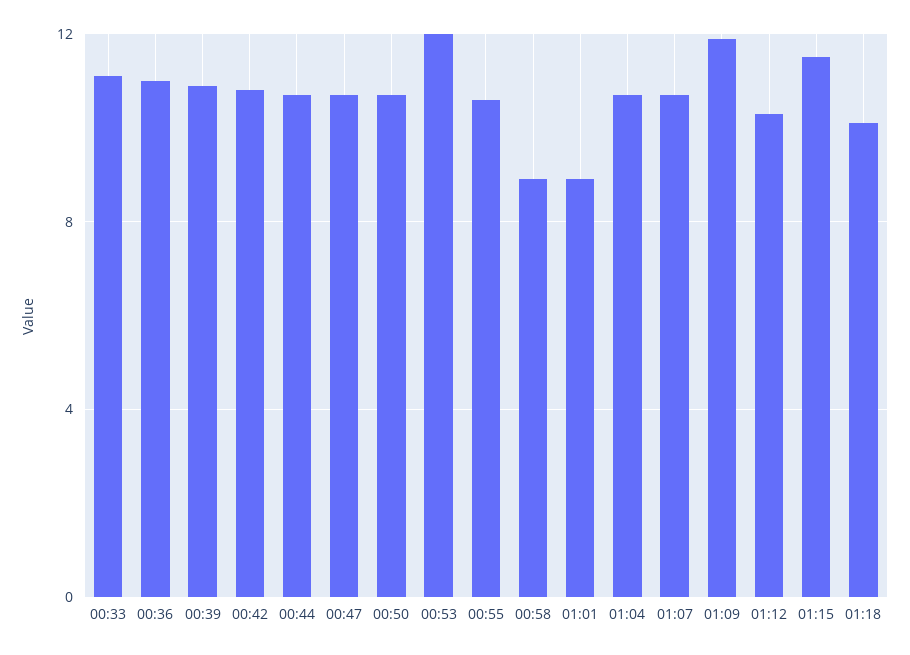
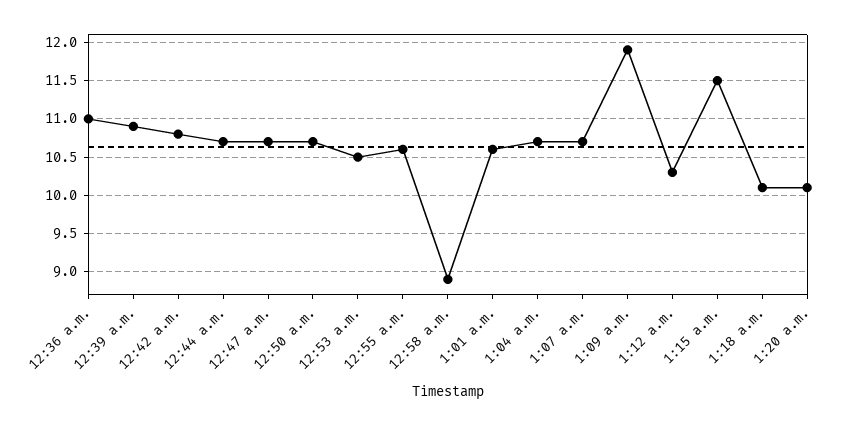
00:33: 11 -> none
00:53: 12 -> 10.5
01:01: 9 -> 10.6
1:20 a.m.: none -> 10.1

